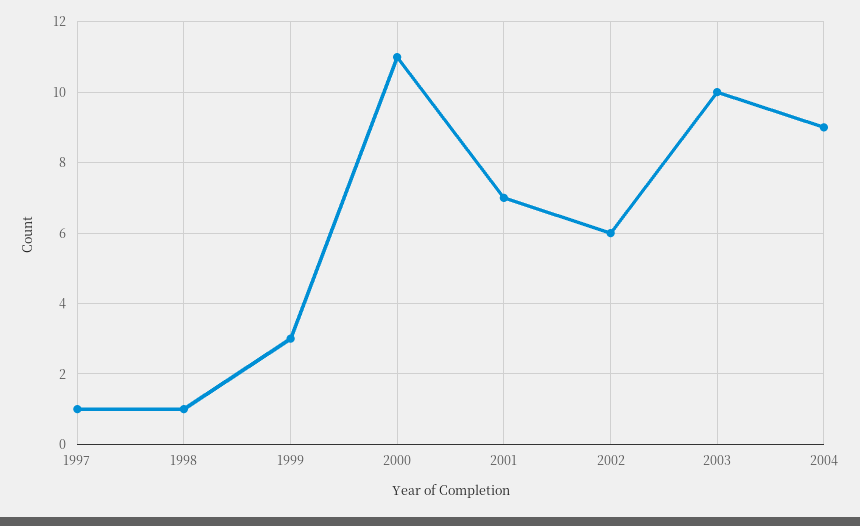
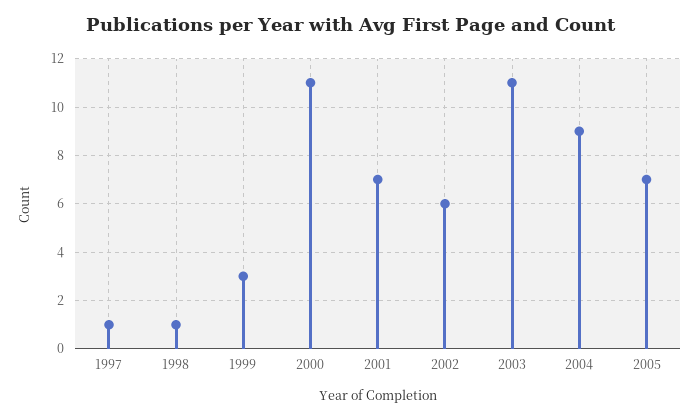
2003: 10 -> 11
2005: none -> 7

